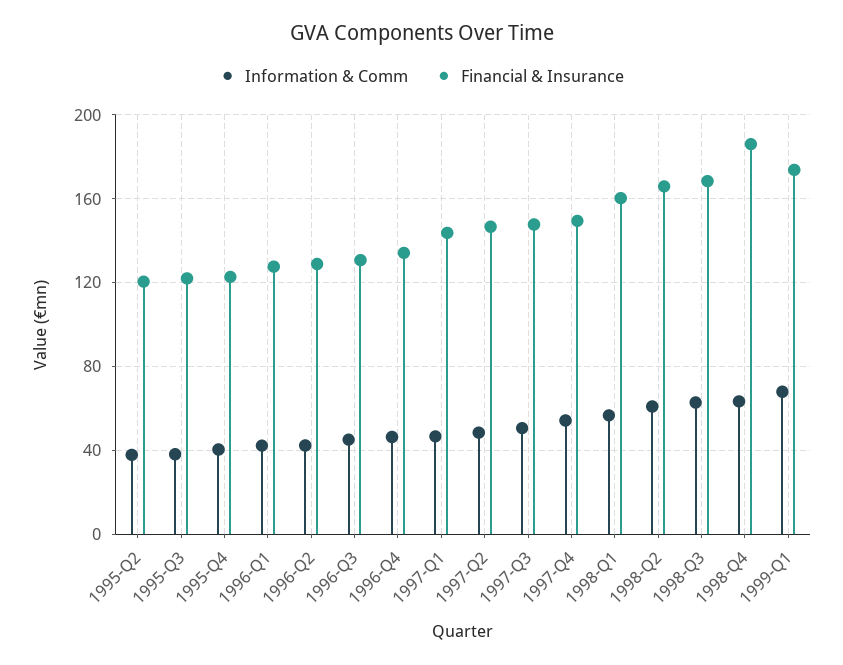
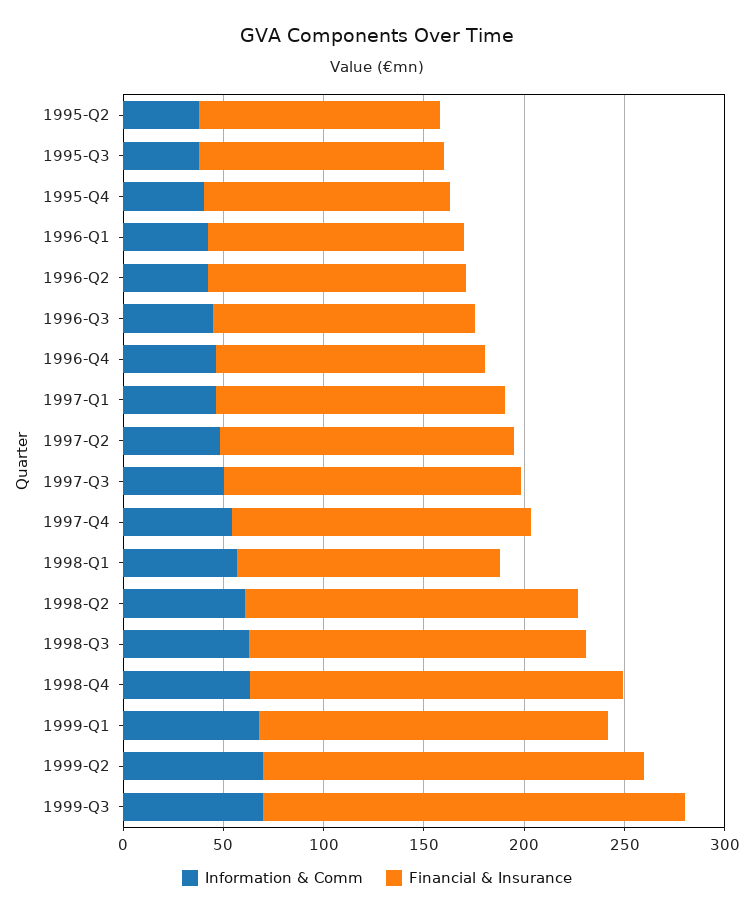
Financial & Insurance, 1998-Q1: 160 -> 130
Information & Comm, 1999-Q2: none -> 70
Financial & Insurance, 1999-Q2: none -> 190
Information & Comm, 1999-Q3: none -> 70
Financial & Insurance, 1999-Q3: none -> 210

